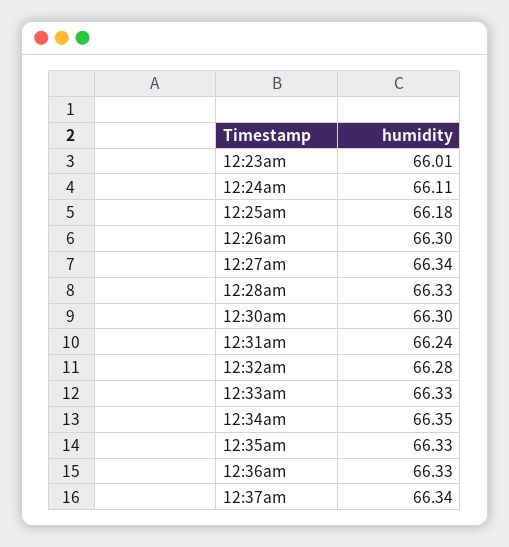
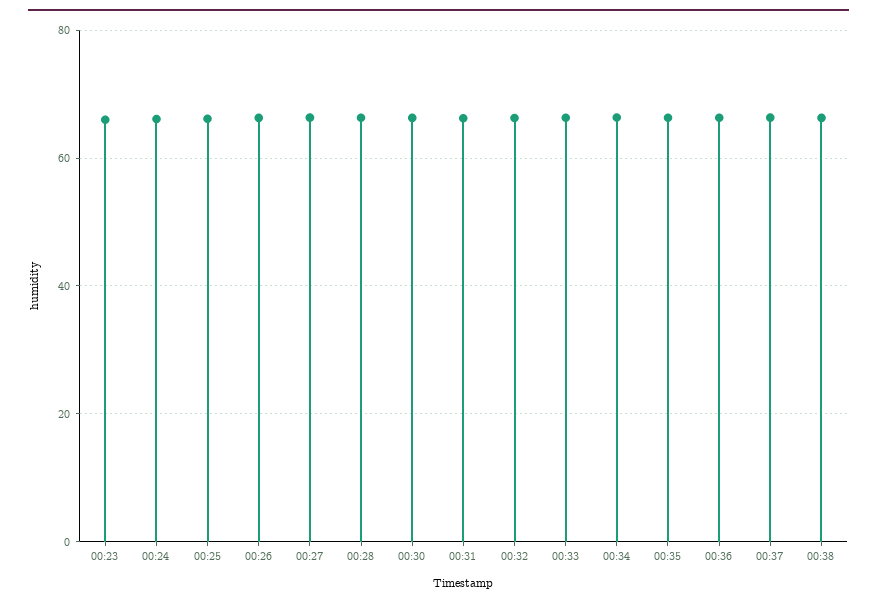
00:38: none -> 66

